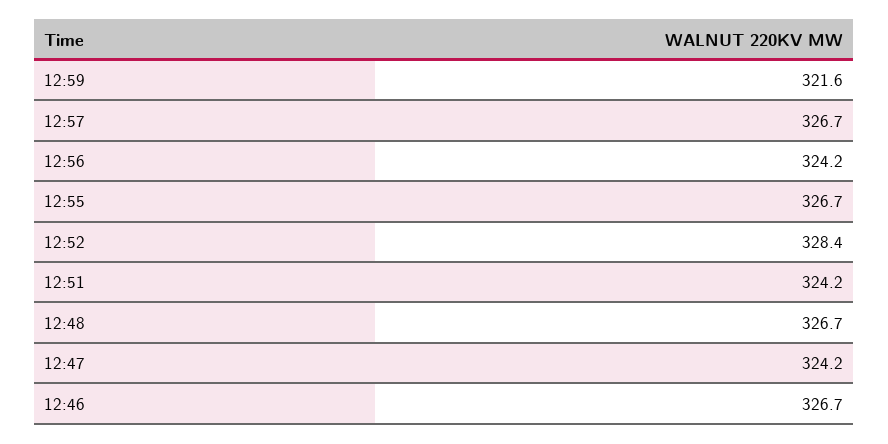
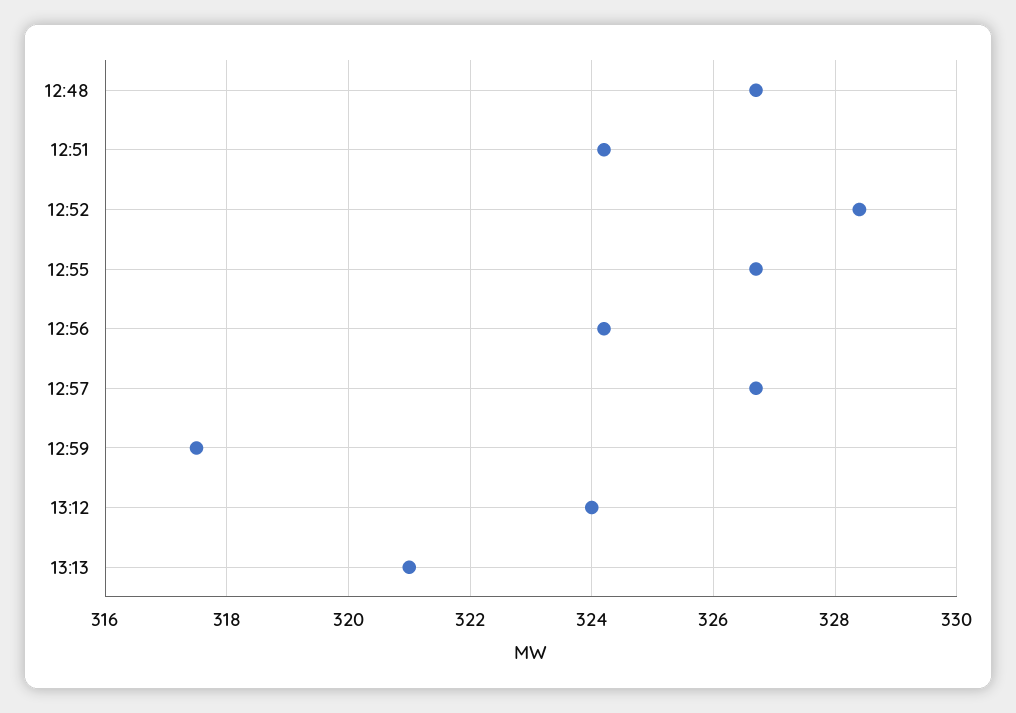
12:59: 321.6 -> 317.5
12:47: 324.2 -> none
12:46: 326.7 -> none
13:12: none -> 324
13:13: none -> 321

